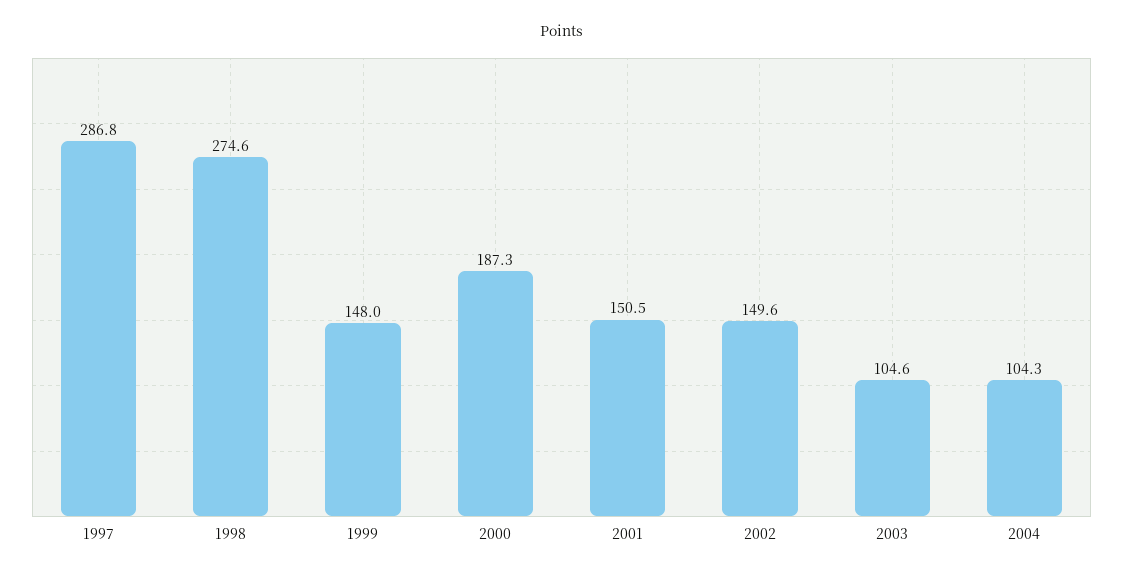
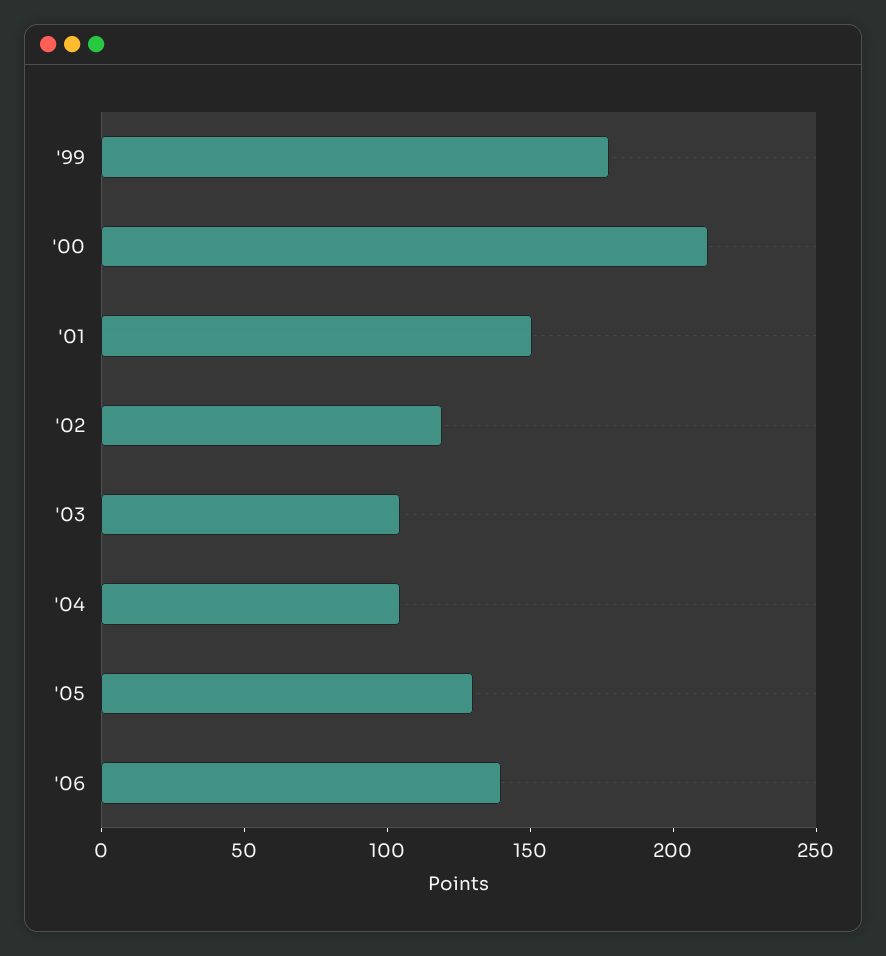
1997: 286.8 -> none
1998: 274.6 -> none
1999: 148 -> 180
2000: 187.3 -> 210
2002: 149.6 -> 120
'05: none -> 130
'06: none -> 140

